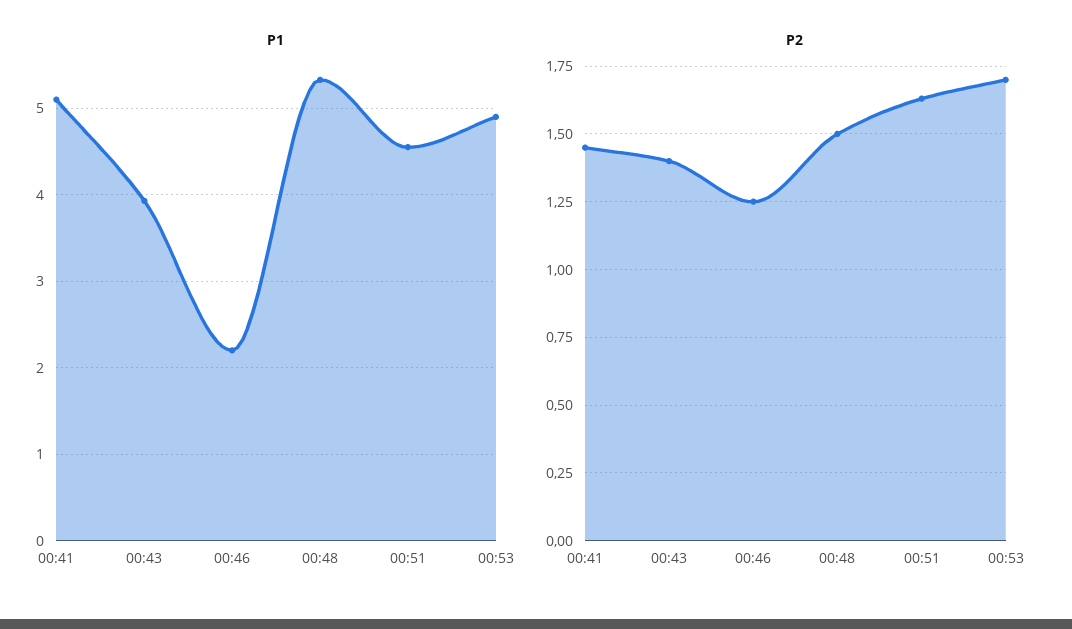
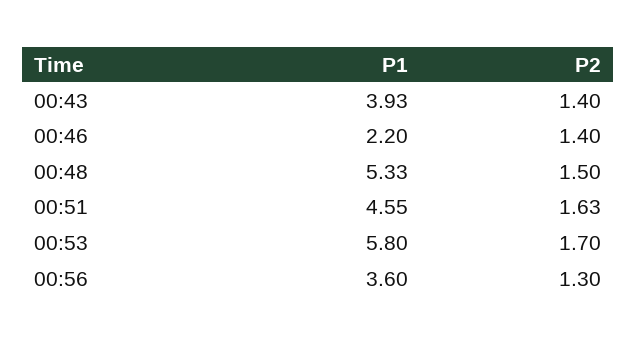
P1, 00:41: 5.1 -> none
P1, 00:53: 4.9 -> 5.8
P2, 00:41: 1.45 -> none
P2, 00:46: 1.25 -> 1.4
P1, 00:56: none -> 3.6
P2, 00:56: none -> 1.3

